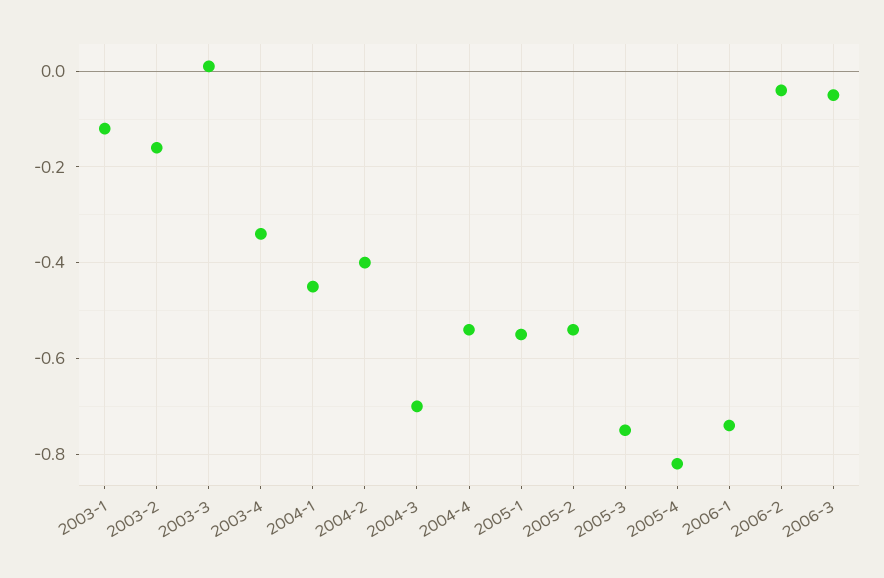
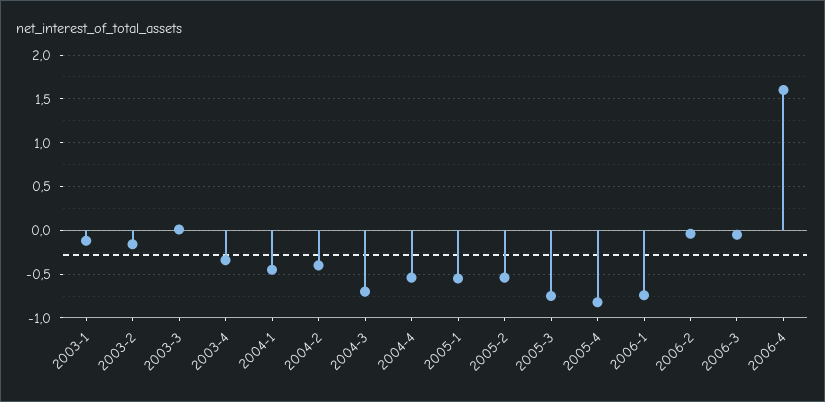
2006-4: none -> 1.6

